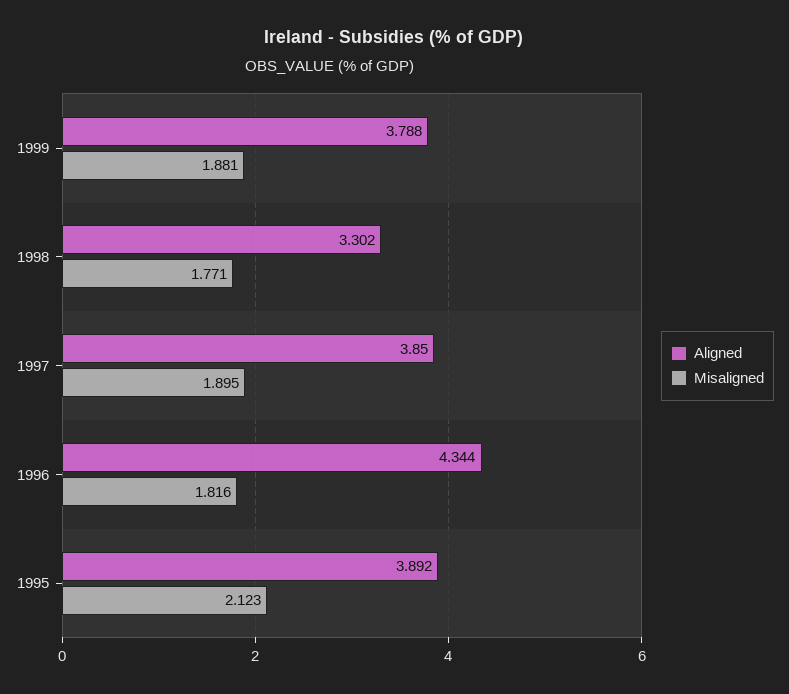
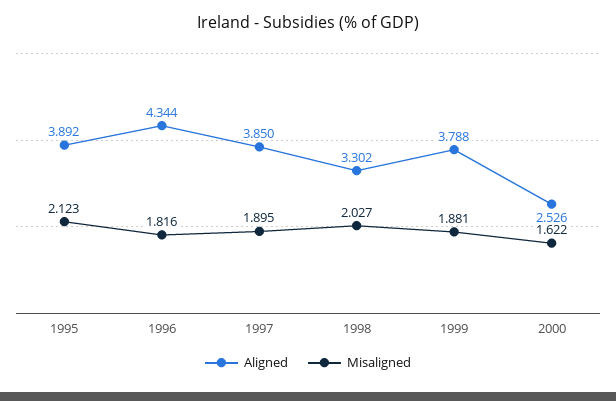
Misaligned, 1998: 1.771 -> 2.027
Aligned, 2000: none -> 2.526
Misaligned, 2000: none -> 1.622

